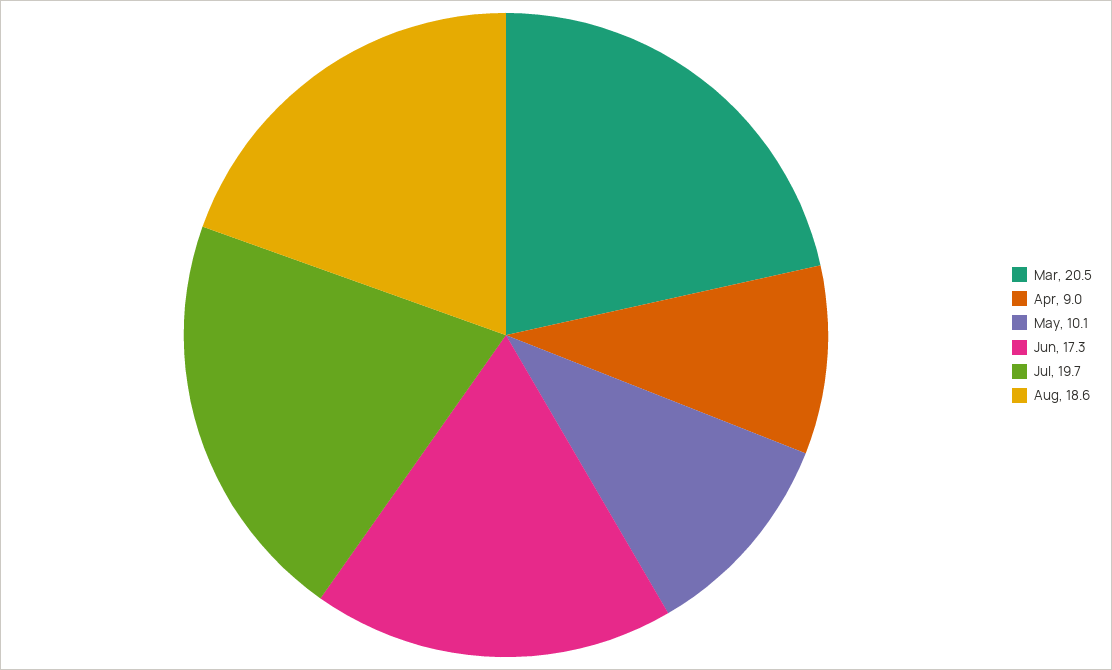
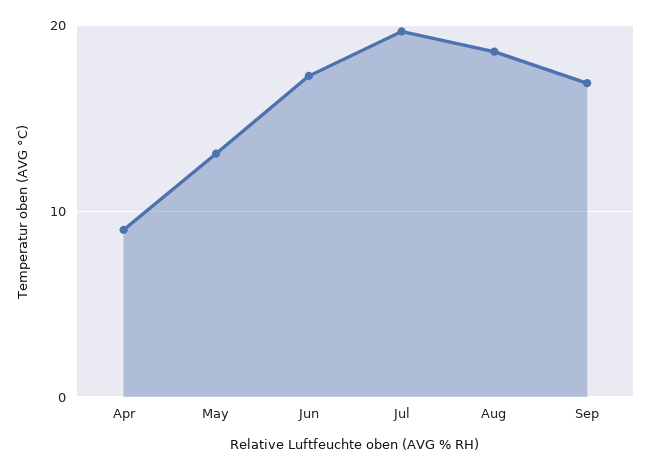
Mar: 20.5 -> none
May: 10.1 -> 13
Sep: none -> 17

